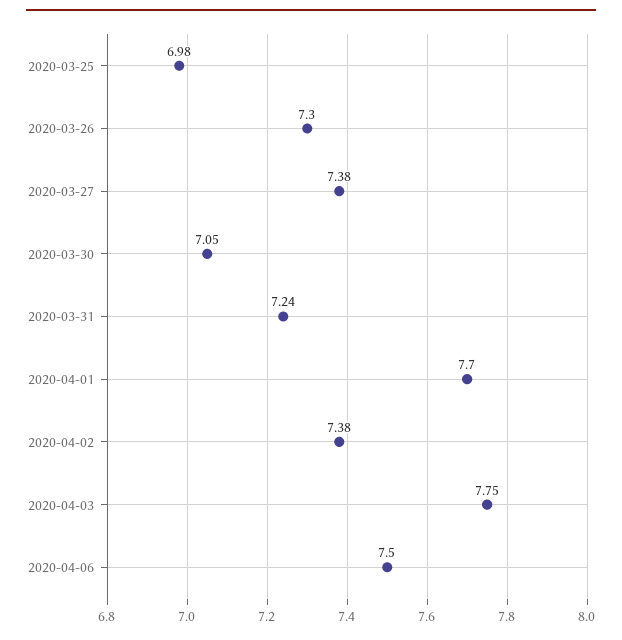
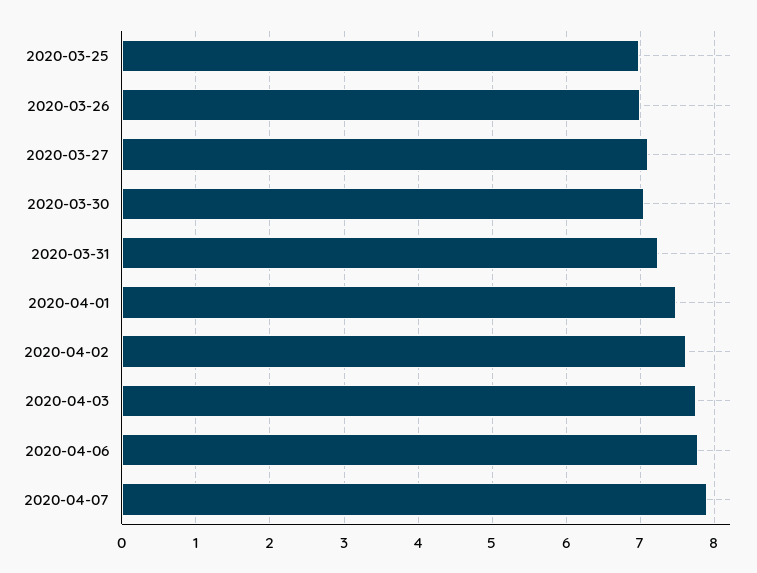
2020-03-26: 7.3 -> 7
2020-03-27: 7.38 -> 7.1
2020-04-01: 7.7 -> 7.5
2020-04-02: 7.38 -> 7.6
2020-04-06: 7.5 -> 7.8
2020-04-07: none -> 7.9

